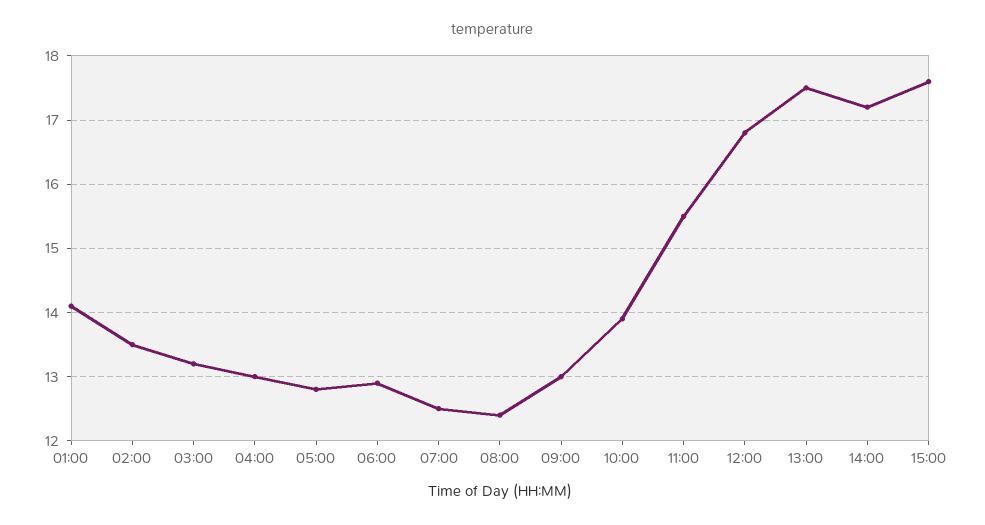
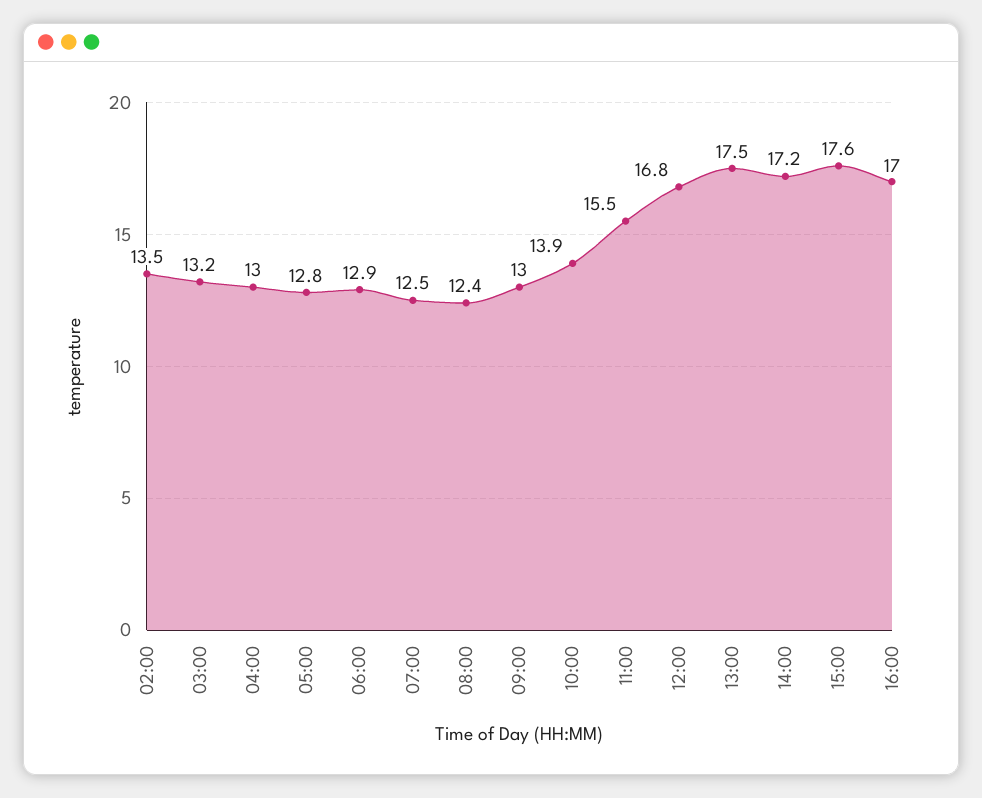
01:00: 14.1 -> none
16:00: none -> 17

